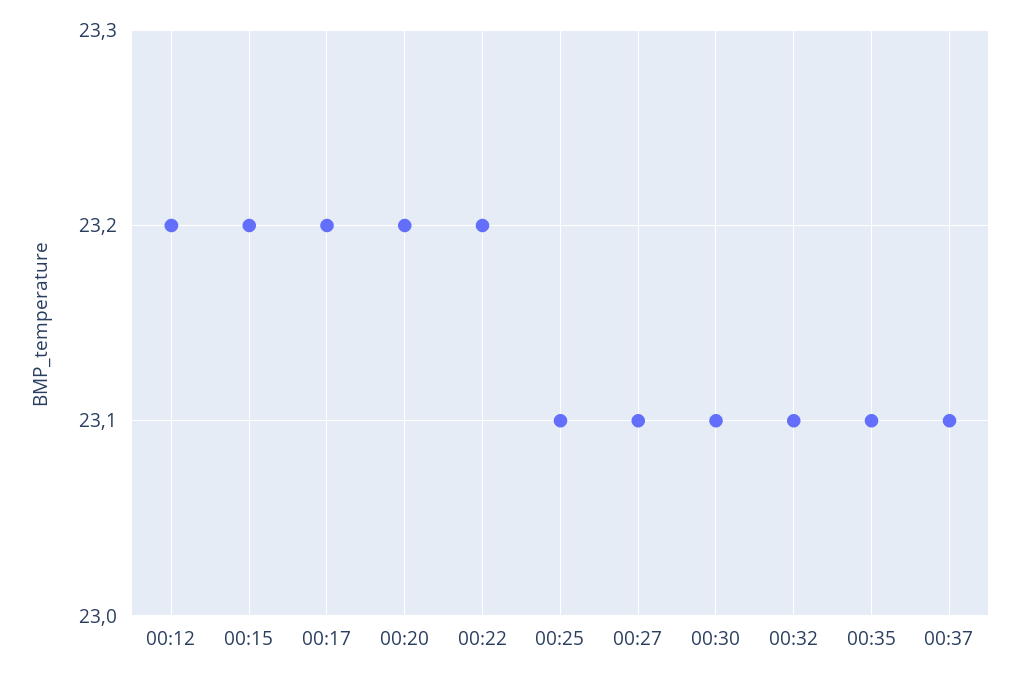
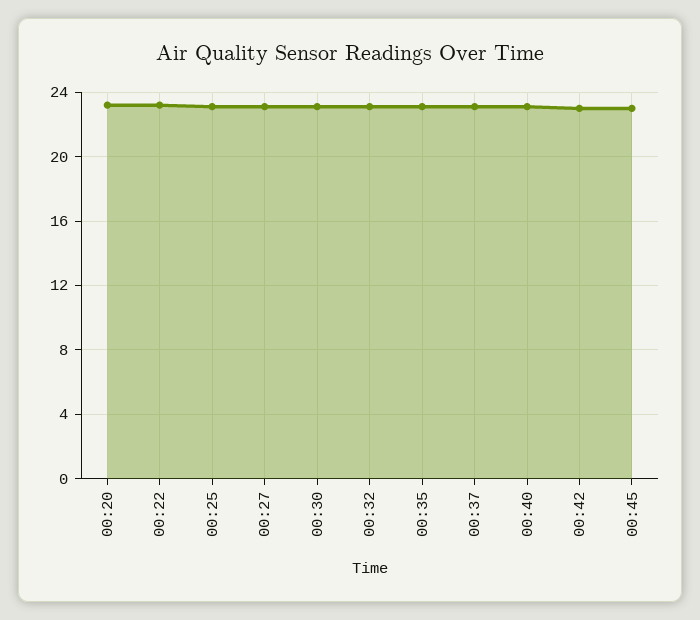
00:12: 23.2 -> none
00:15: 23.2 -> none
00:17: 23.2 -> none
00:40: none -> 23
00:42: none -> 23
00:45: none -> 23

